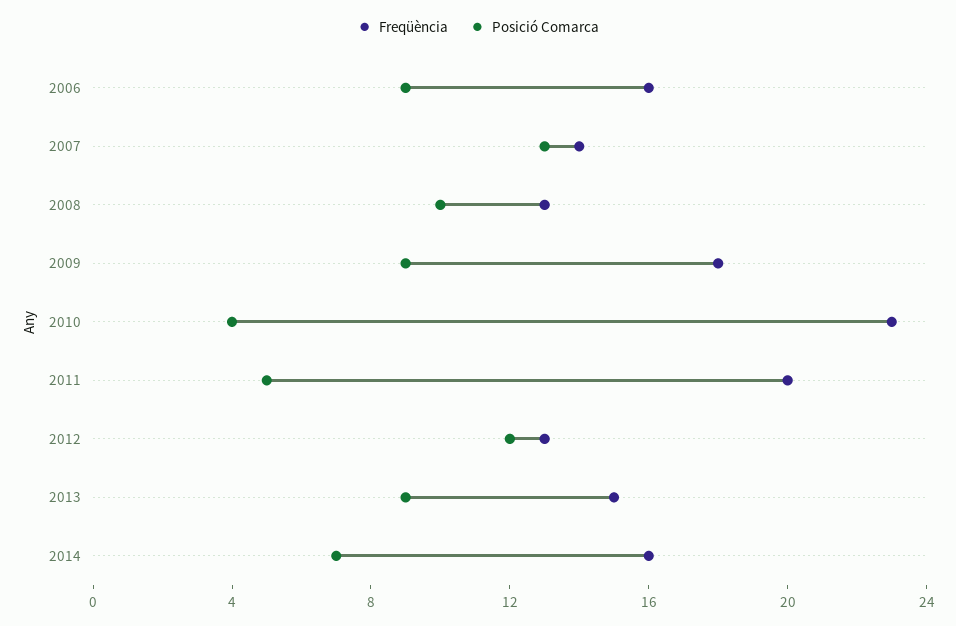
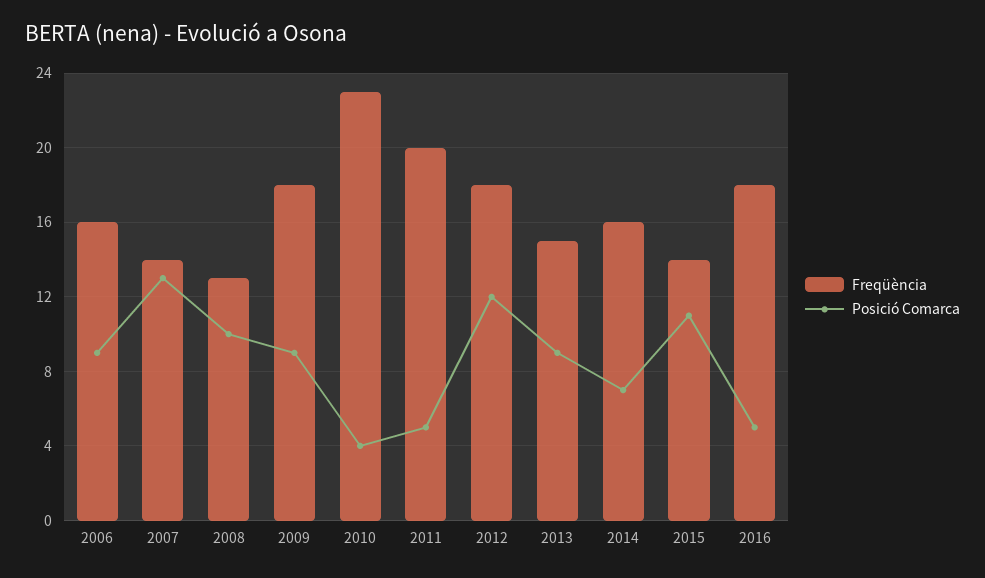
Freqüència, 2012: 13 -> 18
Freqüència, 2015: none -> 14
Posició Comarca, 2015: none -> 11
Freqüència, 2016: none -> 18
Posició Comarca, 2016: none -> 5

